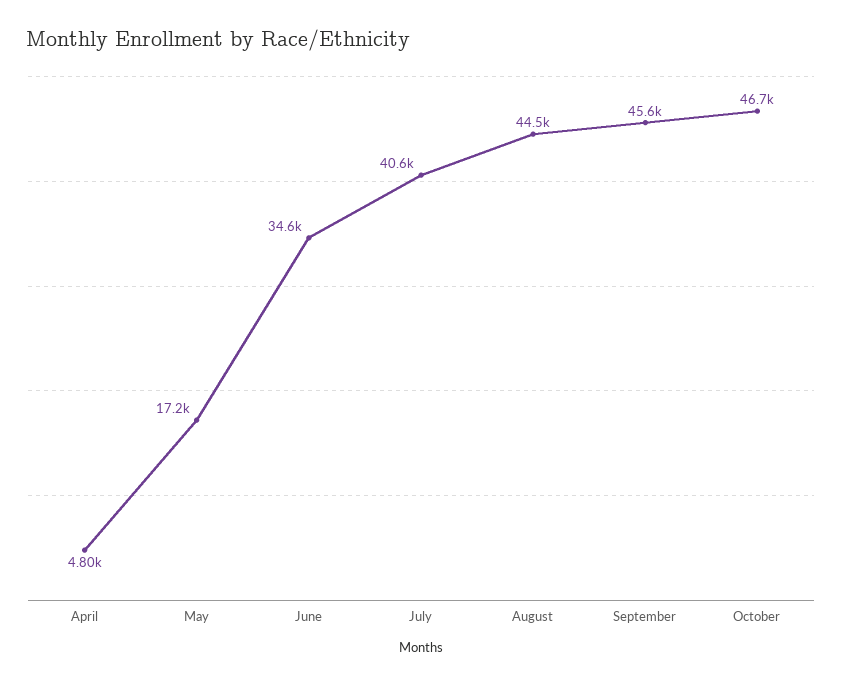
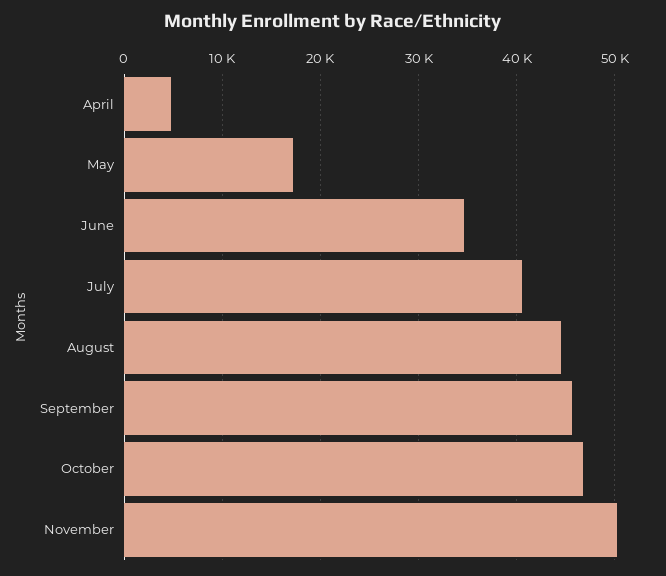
November: none -> 50000

